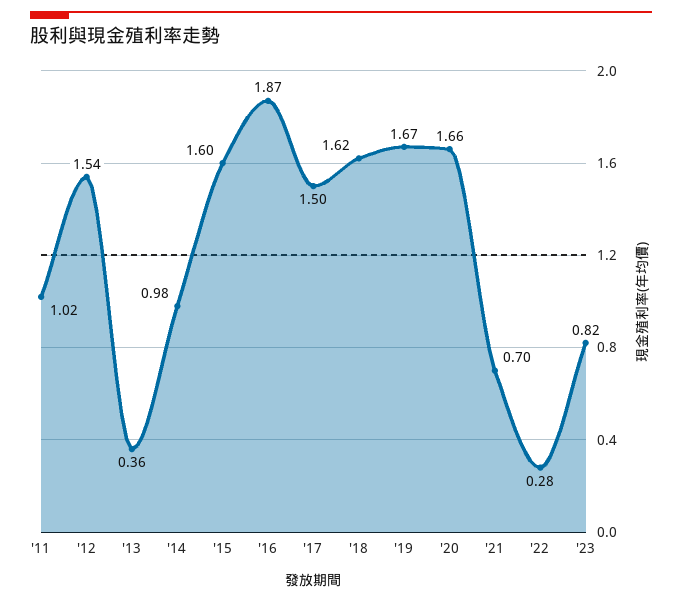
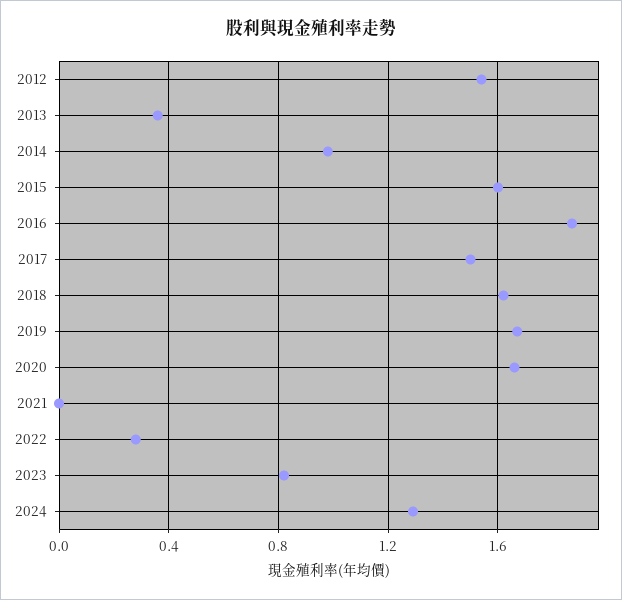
'11: 1.02 -> none
'21: 0.7 -> 0
2024: none -> 1.3

